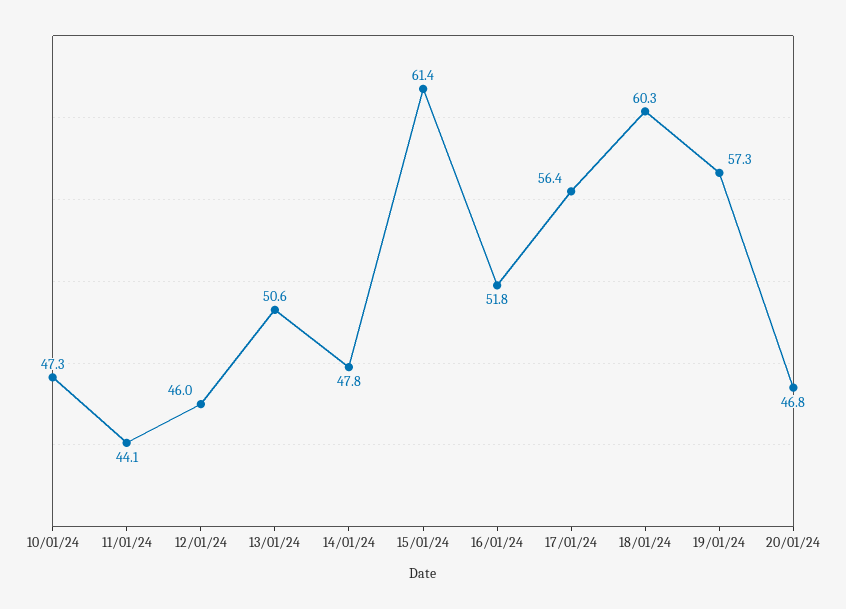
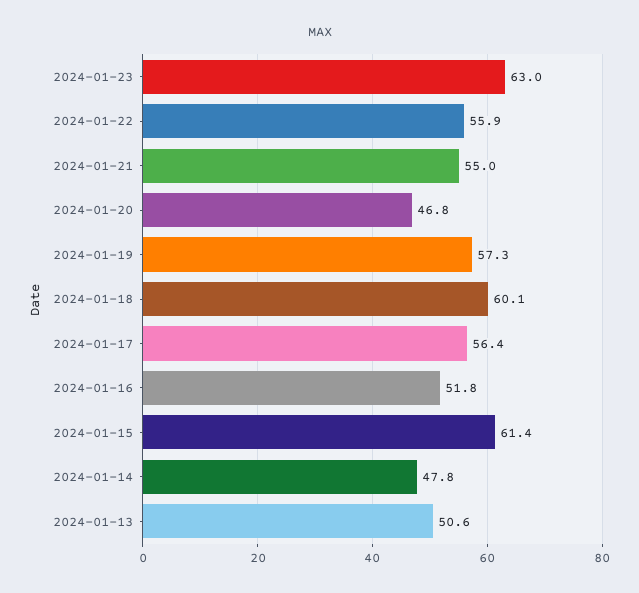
10/01/24: 47.3 -> none
11/01/24: 44.1 -> none
12/01/24: 46 -> none
18/01/24: 60.3 -> 60.1
2024-01-23: none -> 63
2024-01-22: none -> 55.9
2024-01-21: none -> 55

